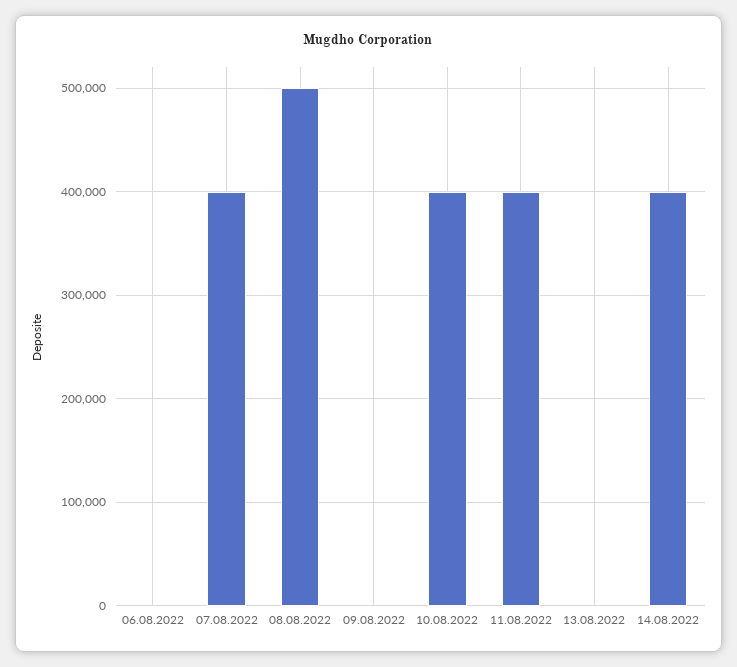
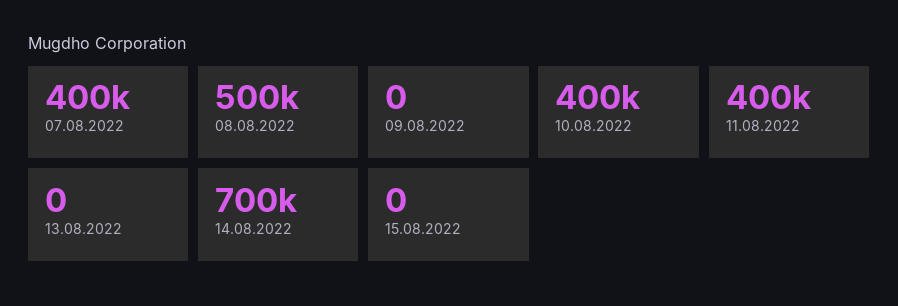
06.08.2022: 0 -> none
14.08.2022: 400000 -> 700000
15.08.2022: none -> 0

